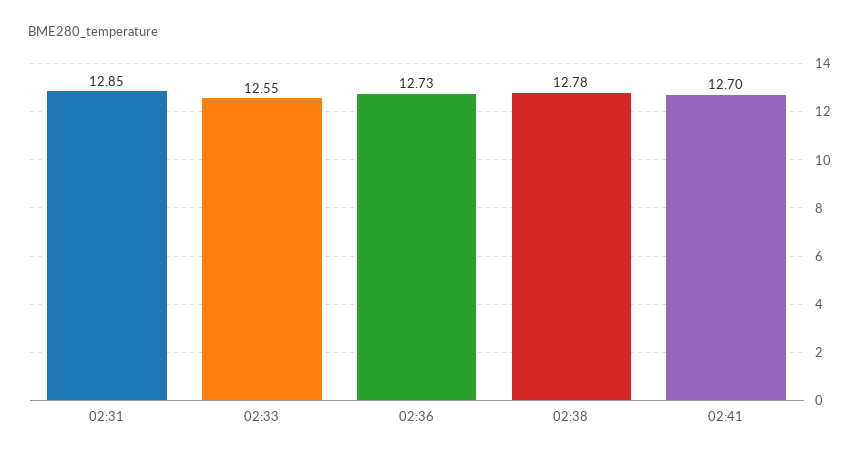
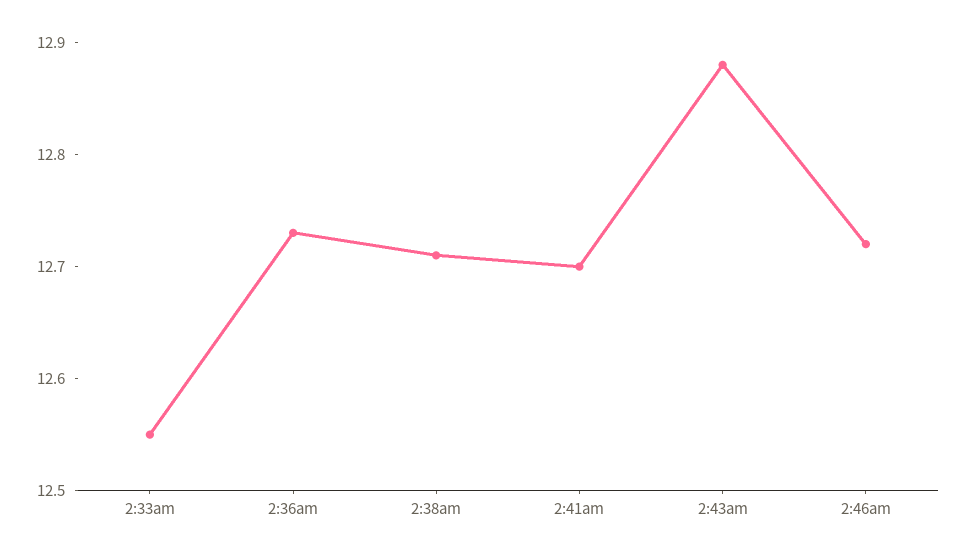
02:31: 12.85 -> none
02:38: 12.78 -> 12.71
2:43am: none -> 12.88
2:46am: none -> 12.72

